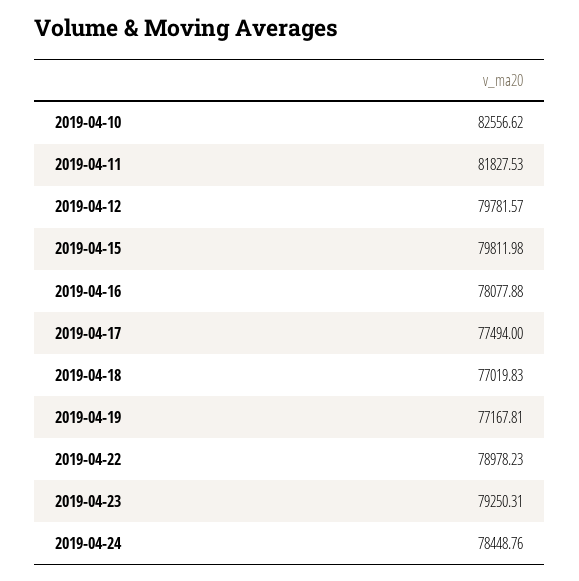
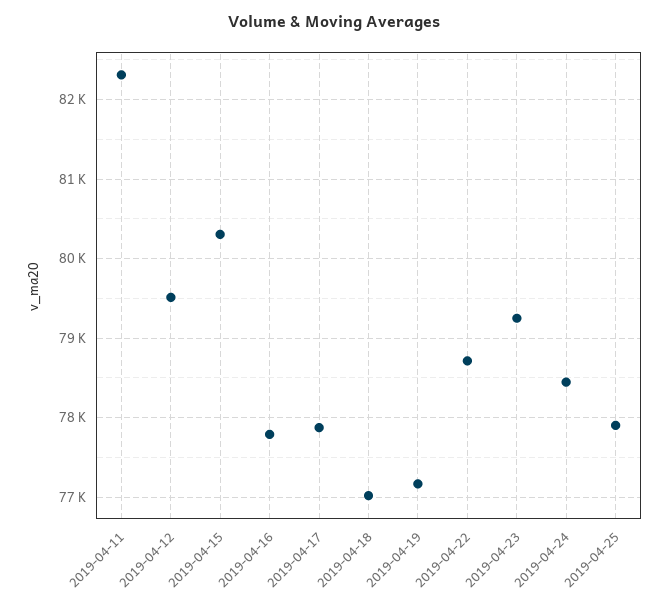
2019-04-10: 82556.62 -> none
2019-04-11: 81827.53 -> 82300
2019-04-12: 79781.57 -> 79500
2019-04-15: 79811.98 -> 80300
2019-04-16: 78077.88 -> 77800
2019-04-17: 77494 -> 77900
2019-04-22: 78978.23 -> 78700
2019-04-25: none -> 77900

